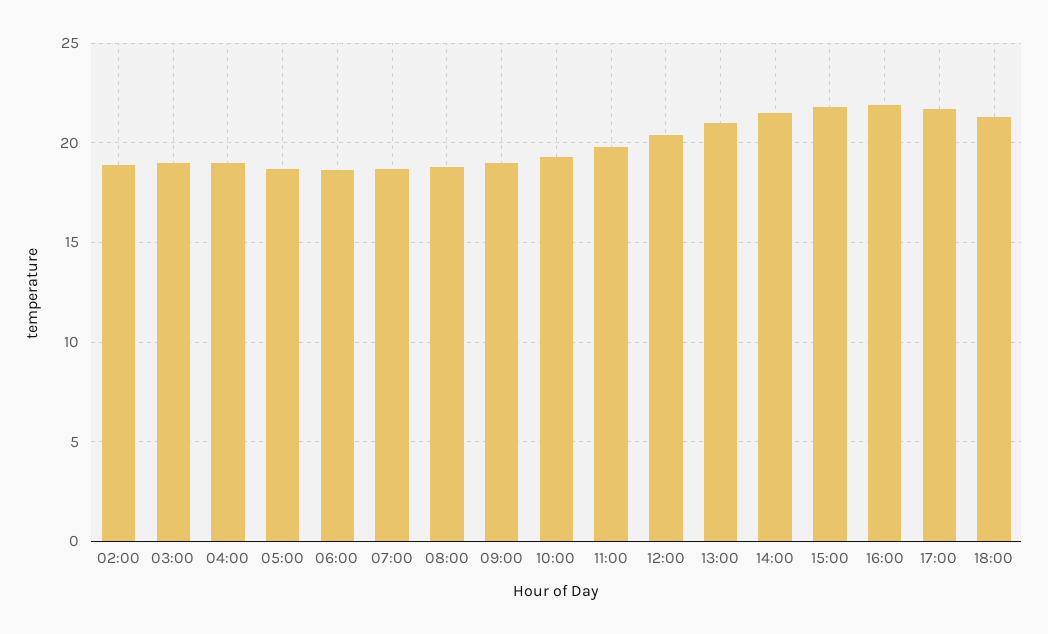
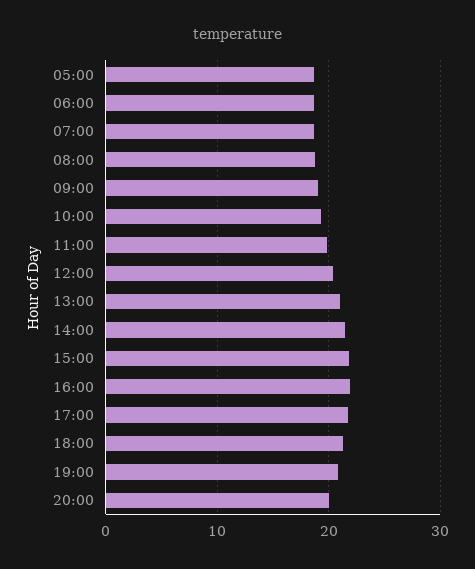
02:00: 19 -> none
03:00: 19 -> none
04:00: 19 -> none
19:00: none -> 21
20:00: none -> 20

